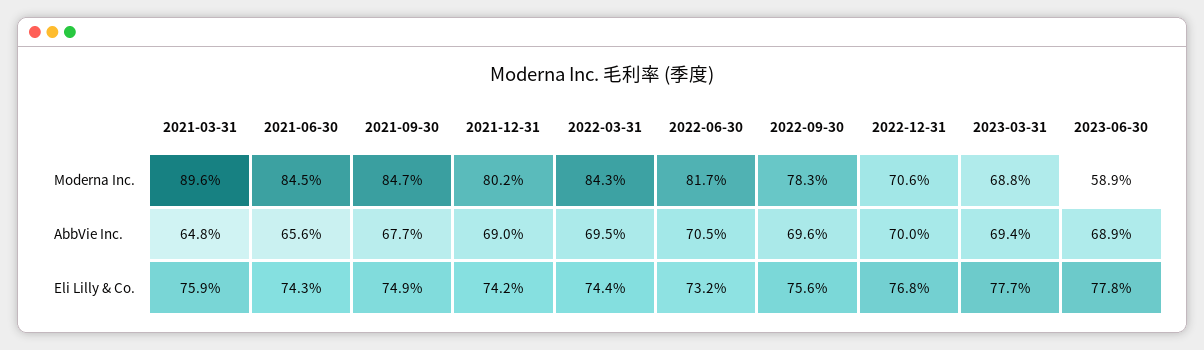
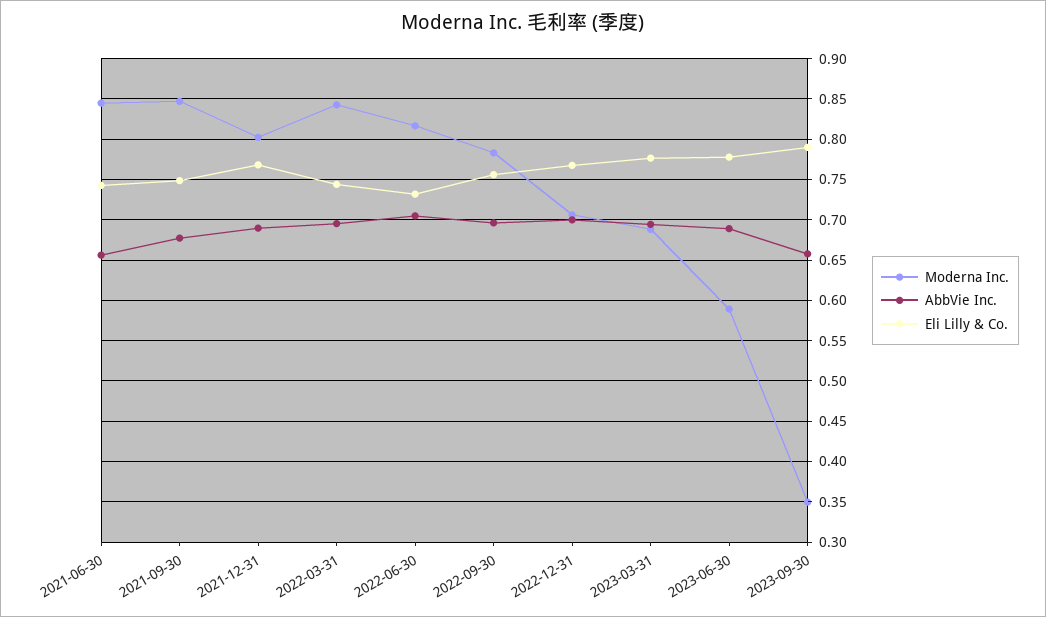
Moderna Inc., 2021-03-31: 0.896 -> none
AbbVie Inc., 2021-03-31: 0.648 -> none
Eli Lilly & Co., 2021-03-31: 0.759 -> none
Eli Lilly & Co., 2021-12-31: 0.742 -> 0.77
Moderna Inc., 2023-09-30: none -> 0.35
AbbVie Inc., 2023-09-30: none -> 0.66
Eli Lilly & Co., 2023-09-30: none -> 0.79

